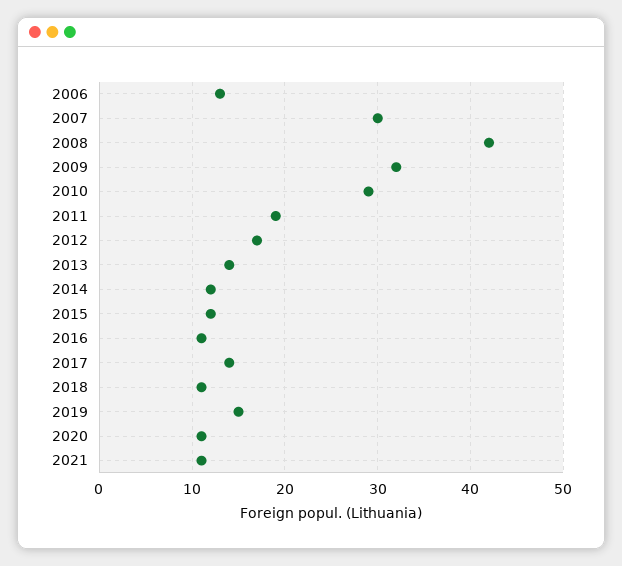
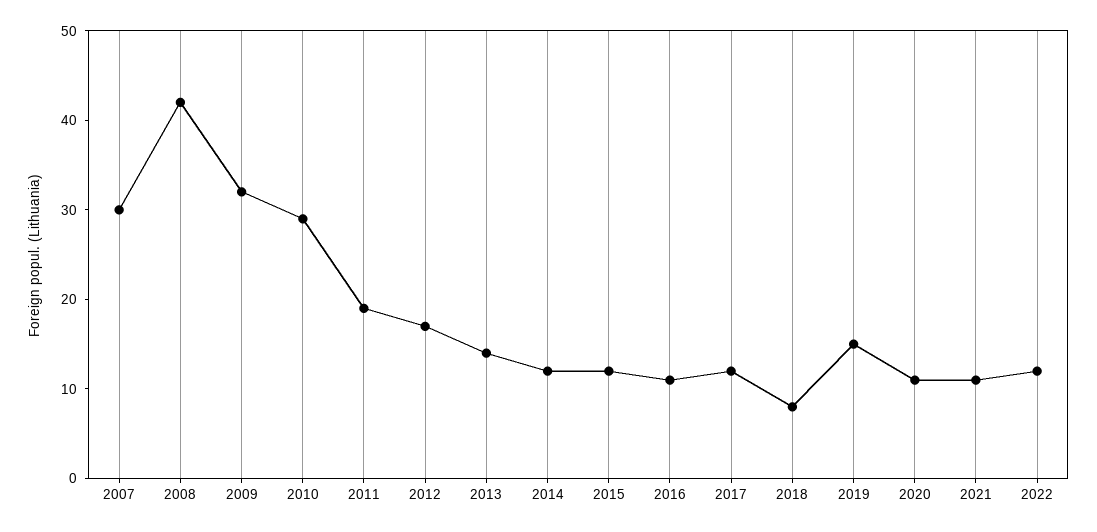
2006: 13 -> none
2017: 14 -> 12
2018: 11 -> 8
2022: none -> 12

